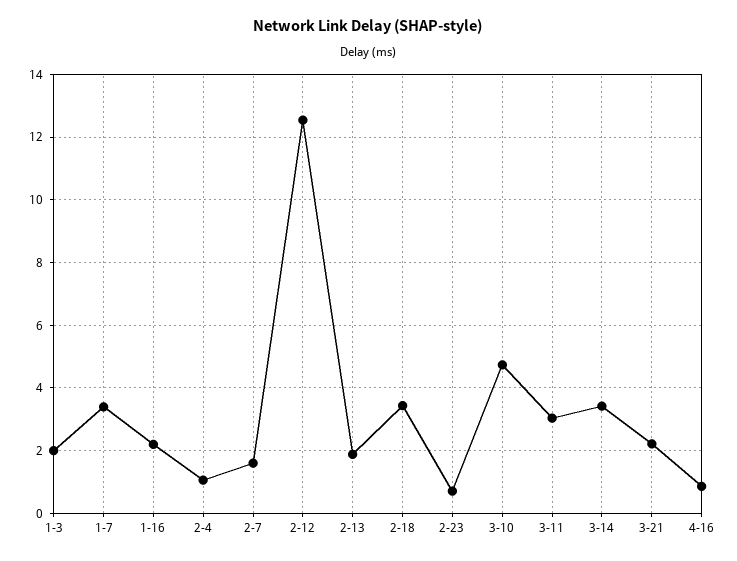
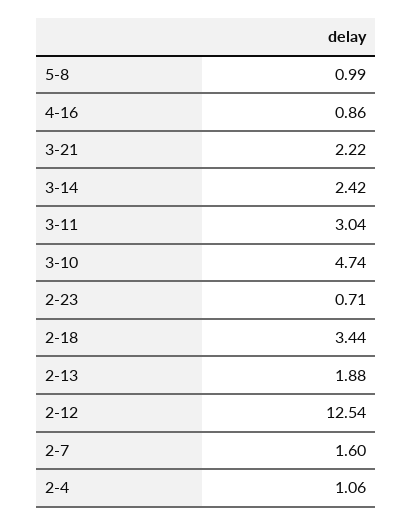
1-3: 2 -> none
1-7: 3.4 -> none
1-16: 2.2 -> none
3-14: 3.4 -> 2.42
5-8: none -> 0.99

